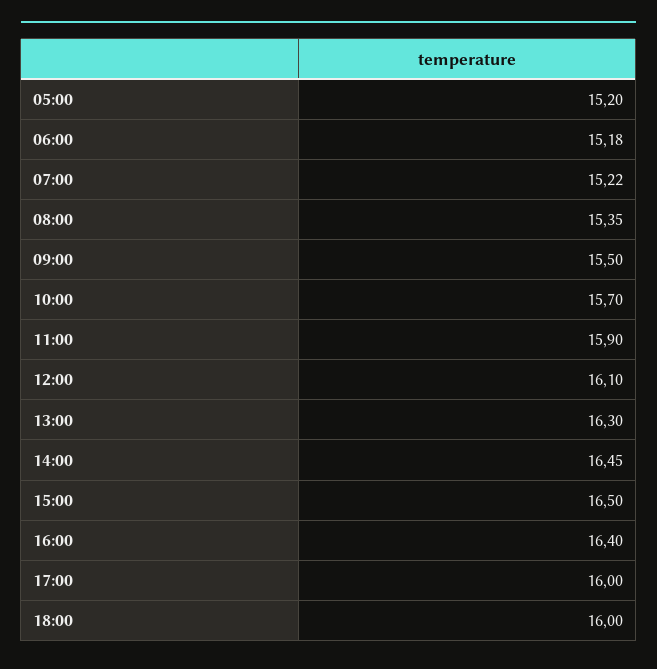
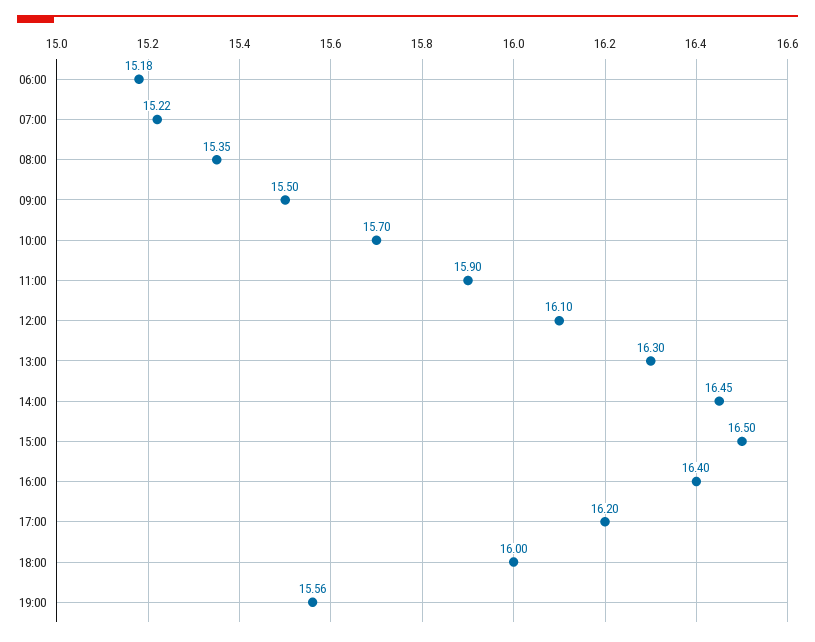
05:00: 15.2 -> none
17:00: 16 -> 16.2
19:00: none -> 15.56

